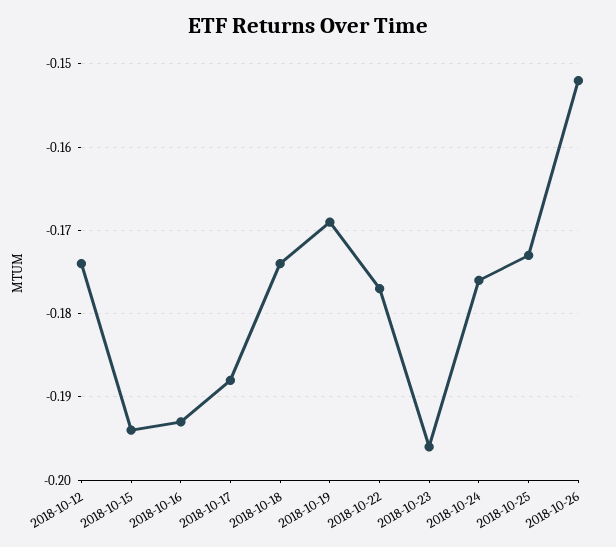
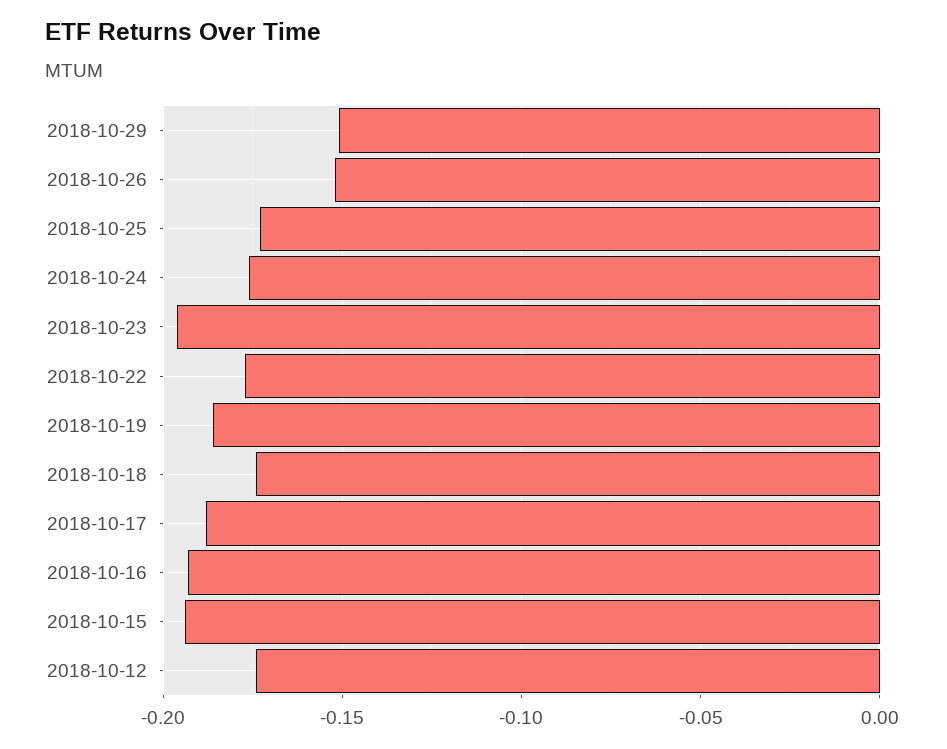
2018-10-19: -0.169 -> -0.185
2018-10-29: none -> -0.15

